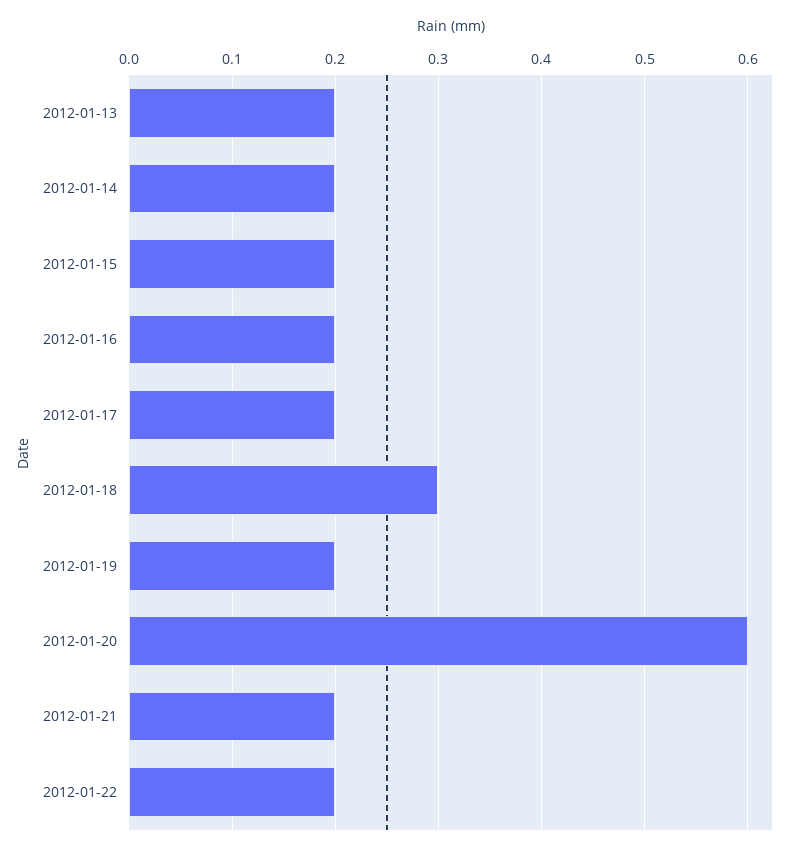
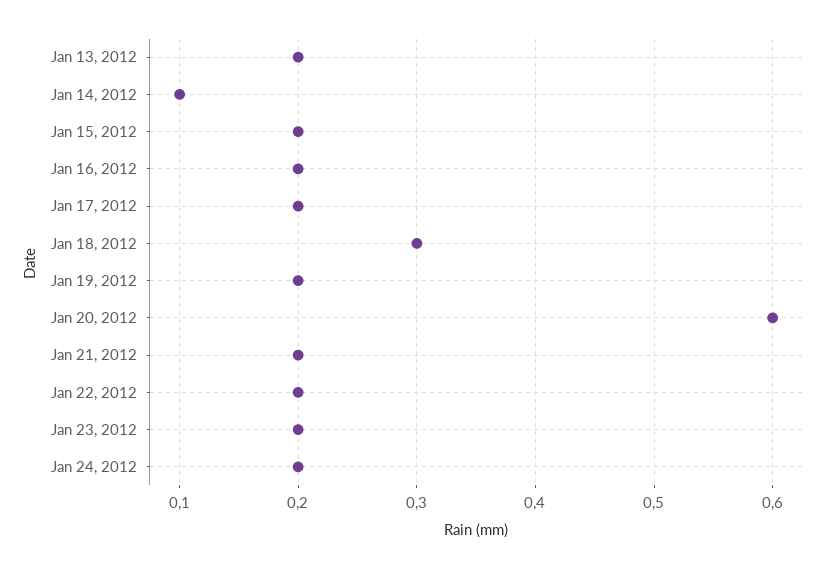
2012-01-14: 0.2 -> 0.1
Jan 23, 2012: none -> 0.2
Jan 24, 2012: none -> 0.2

